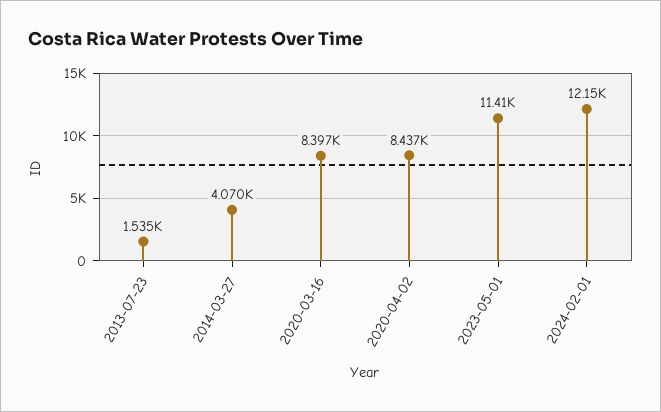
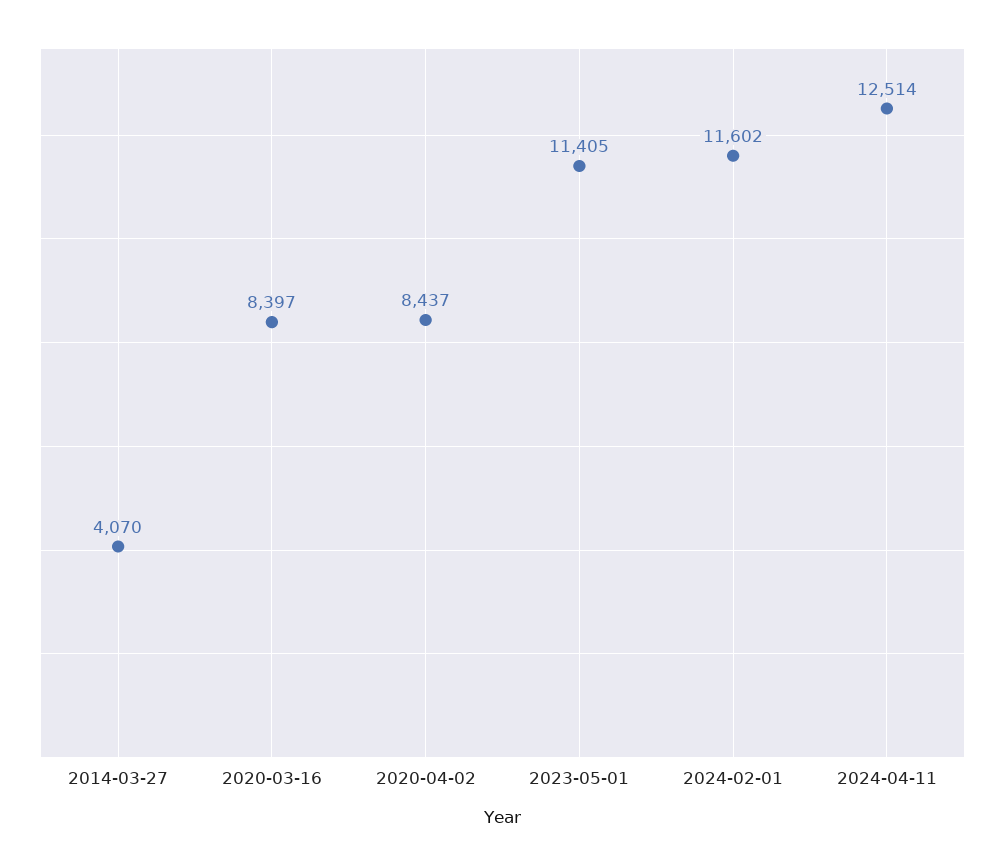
2013-07-23: 1535 -> none
2024-02-01: 12150 -> 11602
2024-04-11: none -> 12514

